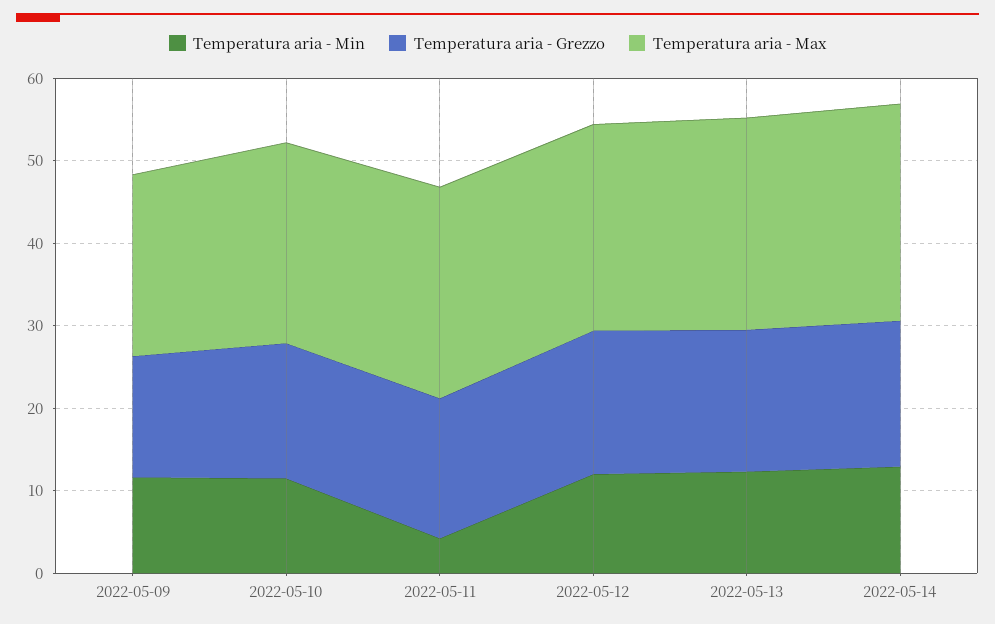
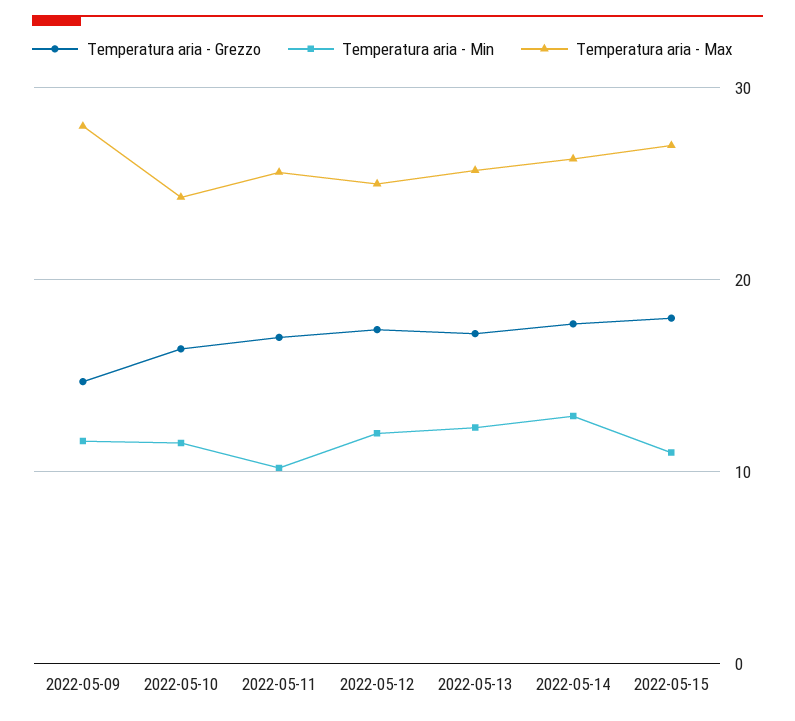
Temperatura aria - Max, 2022-05-09: 22 -> 28
Temperatura aria - Min, 2022-05-11: 4 -> 10
Temperatura aria - Grezzo, 2022-05-15: none -> 18
Temperatura aria - Min, 2022-05-15: none -> 11
Temperatura aria - Max, 2022-05-15: none -> 27

